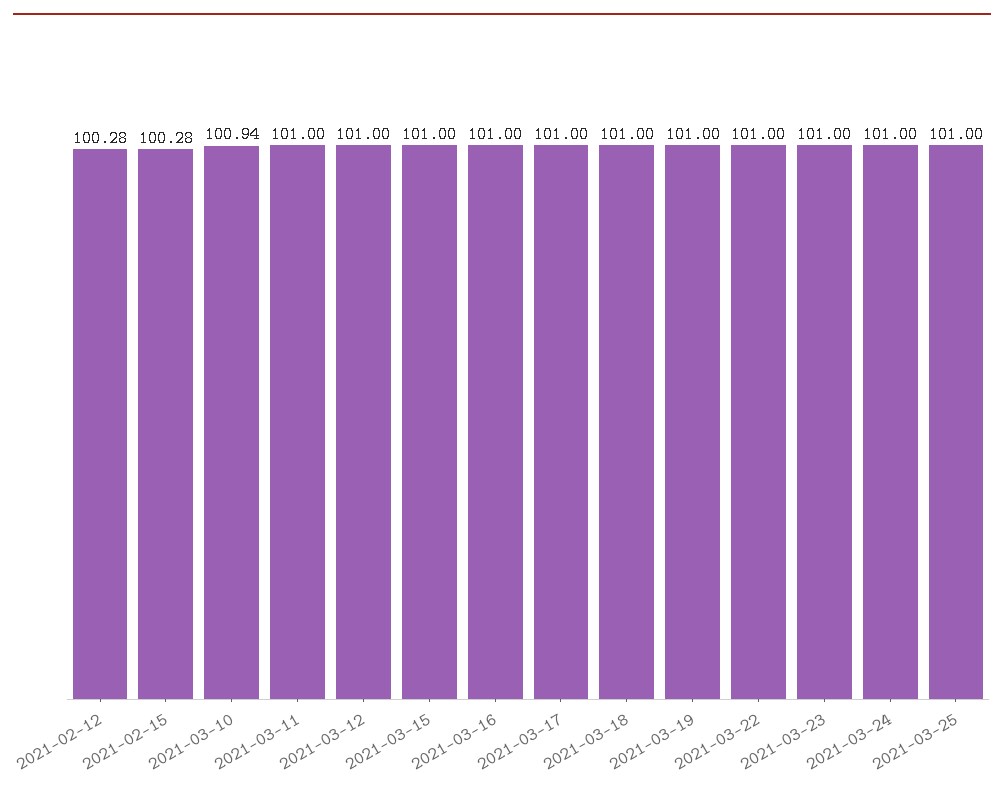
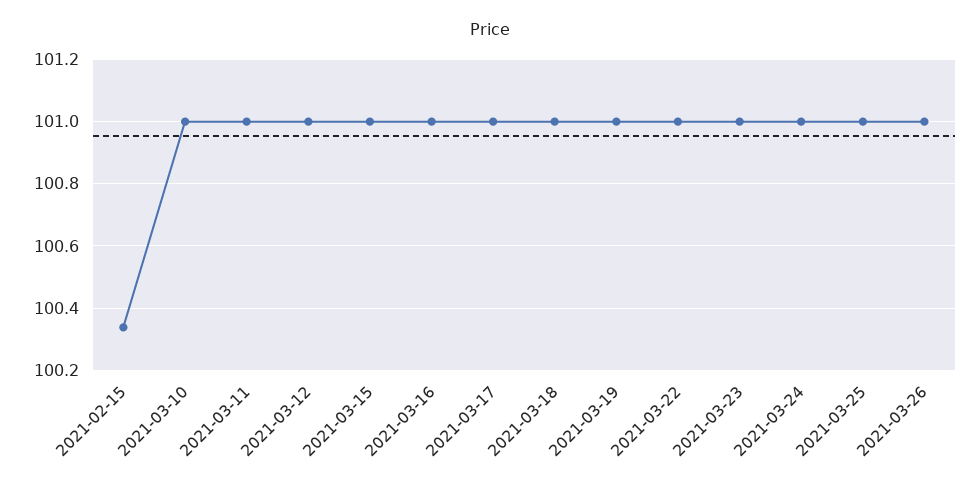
2021-02-12: 100.28 -> none
2021-02-15: 100.28 -> 100.34
2021-03-10: 100.94 -> 101
2021-03-26: none -> 101

